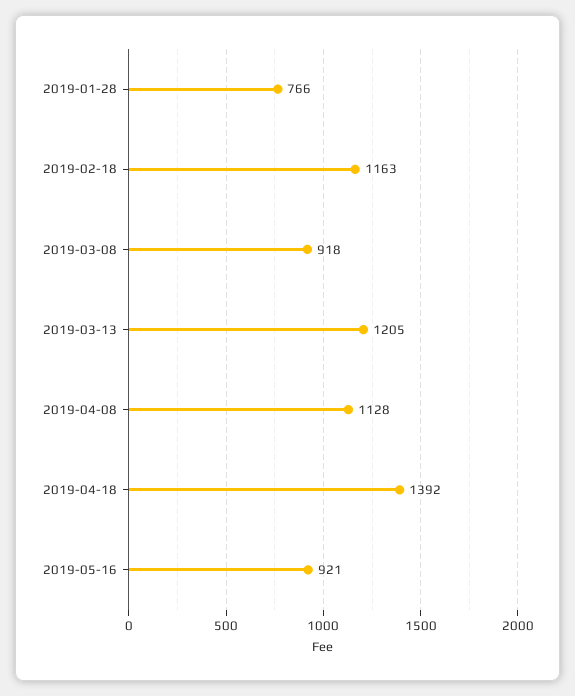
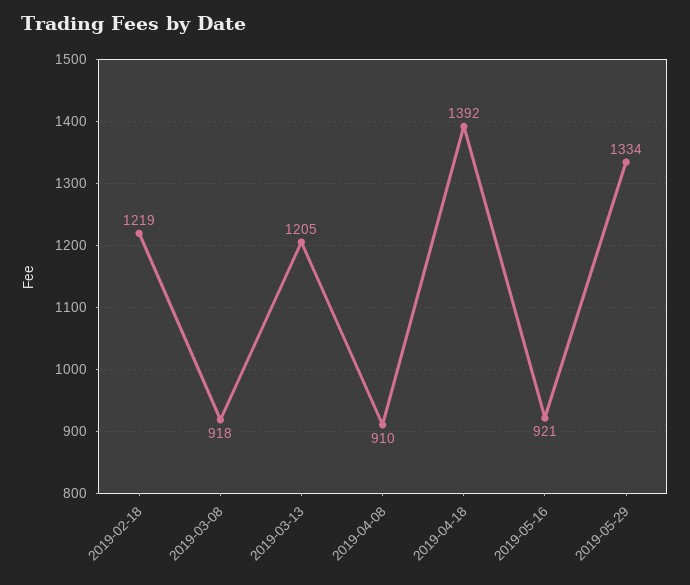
2019-01-28: 766 -> none
2019-02-18: 1163 -> 1219
2019-04-08: 1128 -> 910
2019-05-29: none -> 1334

